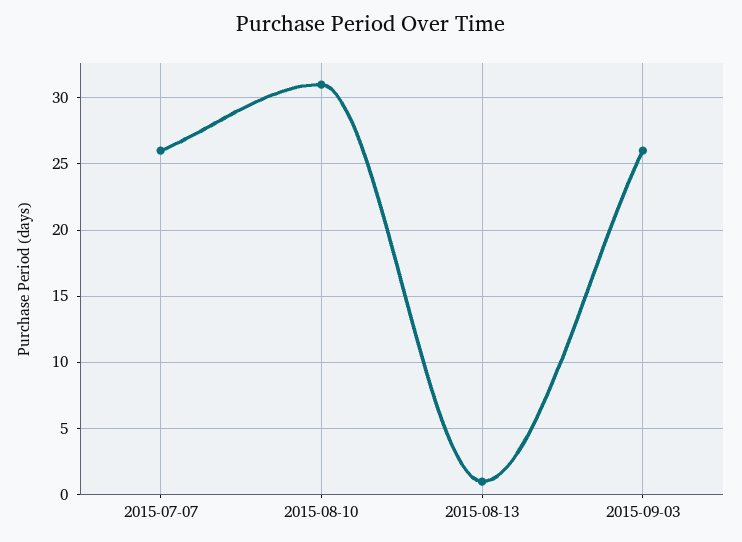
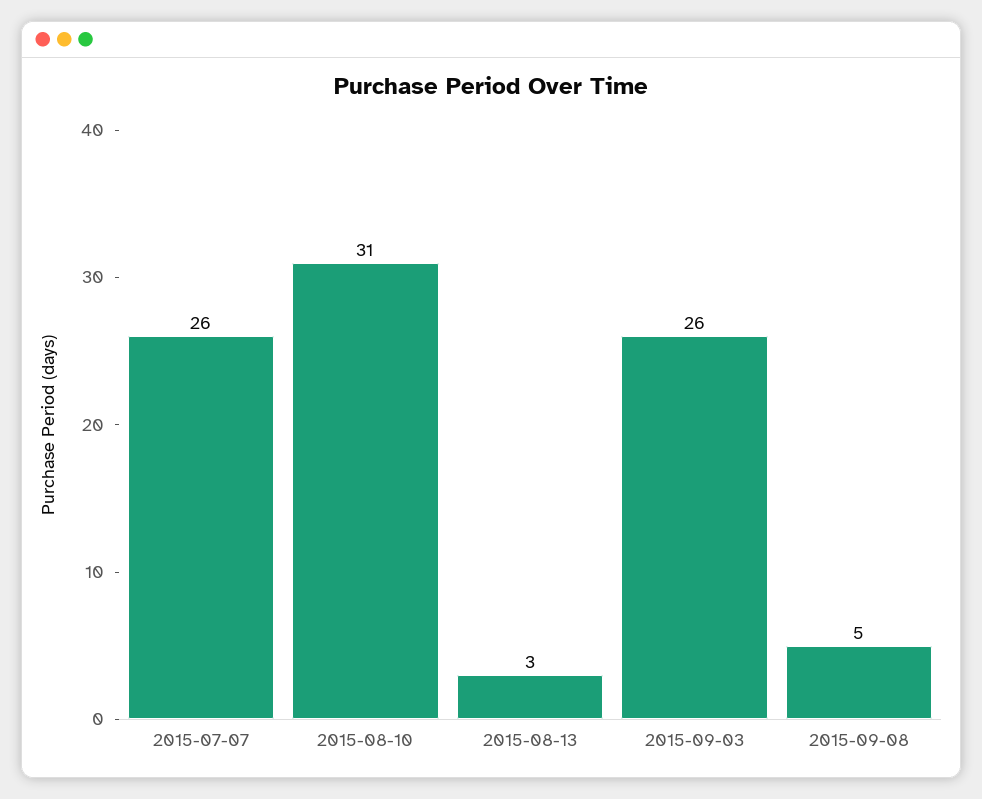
2015-08-13: 1 -> 3
2015-09-08: none -> 5

